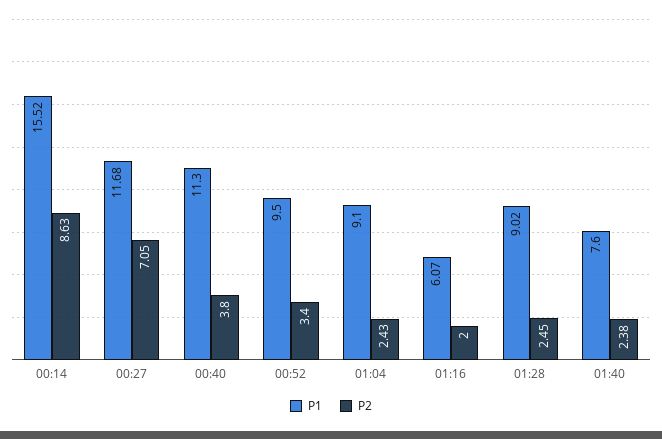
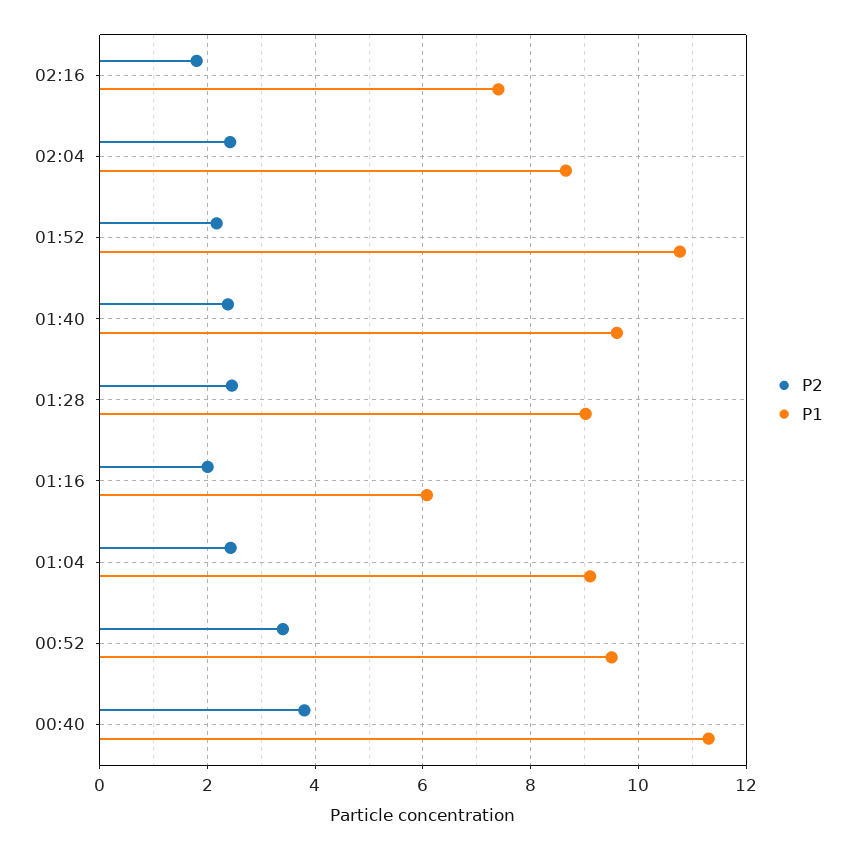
P1, 00:14: 15.52 -> none
P2, 00:14: 8.63 -> none
P1, 00:27: 11.68 -> none
P2, 00:27: 7.05 -> none
P1, 01:40: 7.6 -> 9.6
P2, 02:16: none -> 1.8
P1, 02:16: none -> 7.4
P2, 02:04: none -> 2.4
P1, 02:04: none -> 8.6
P2, 01:52: none -> 2.2
P1, 01:52: none -> 10.8

